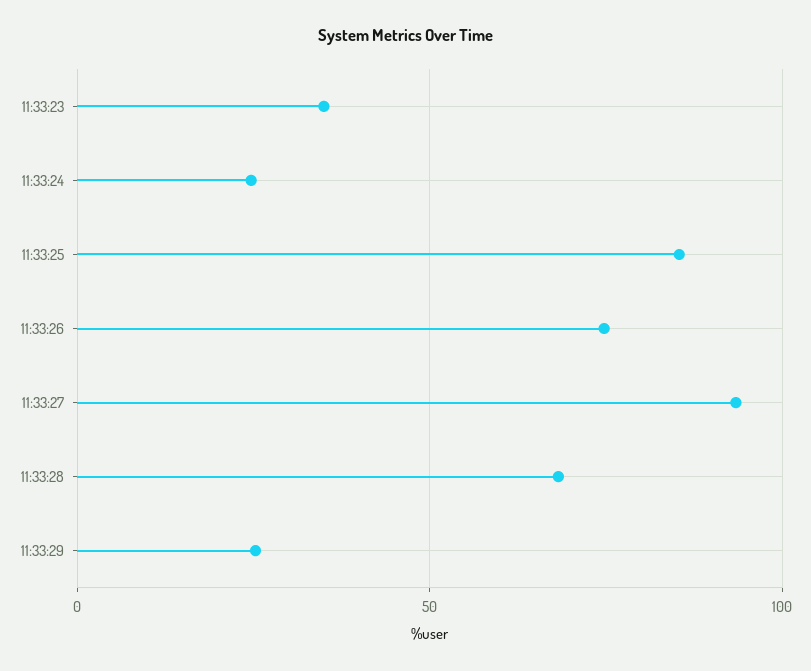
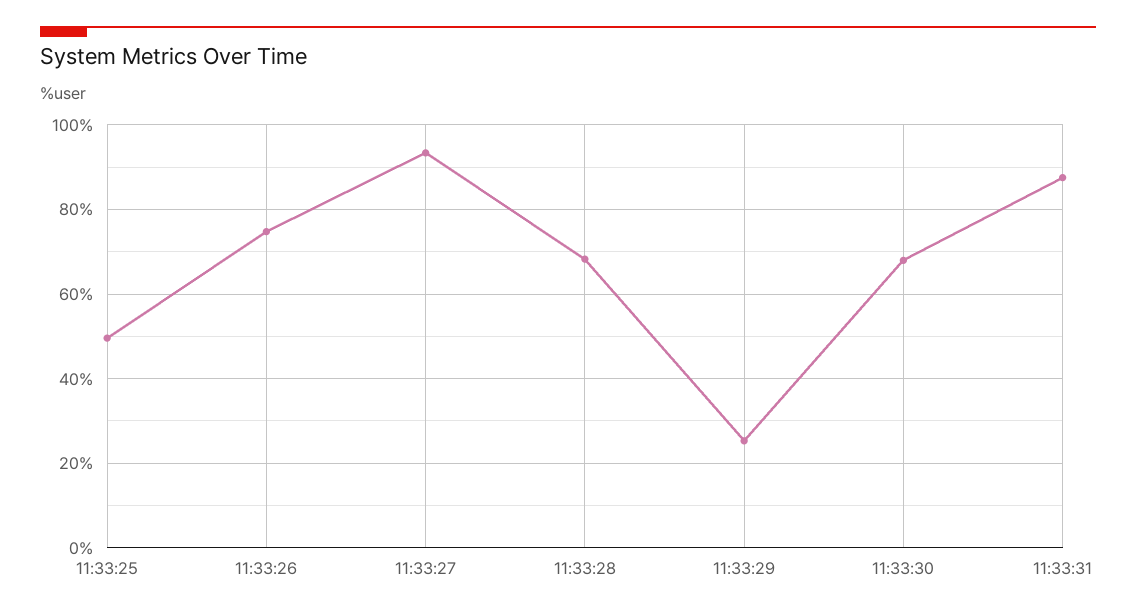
11:33:23: 35 -> none
11:33:24: 25 -> none
11:33:25: 85 -> 50
11:33:30: none -> 68
11:33:31: none -> 88

